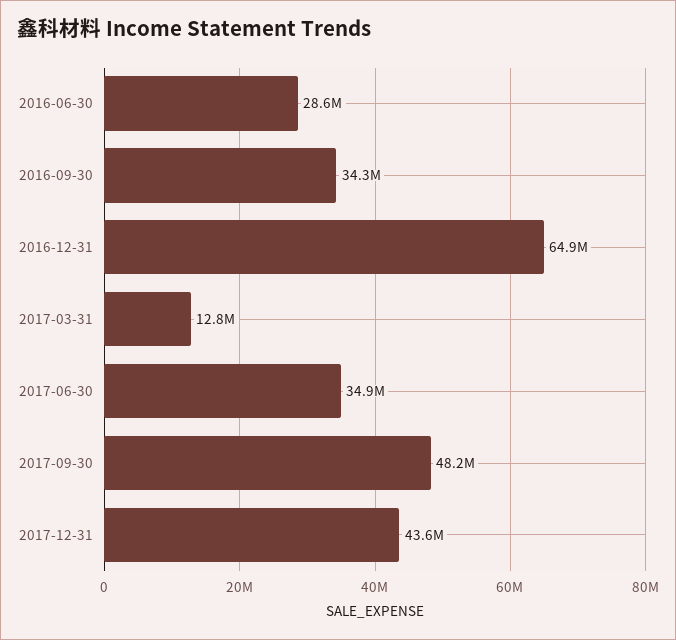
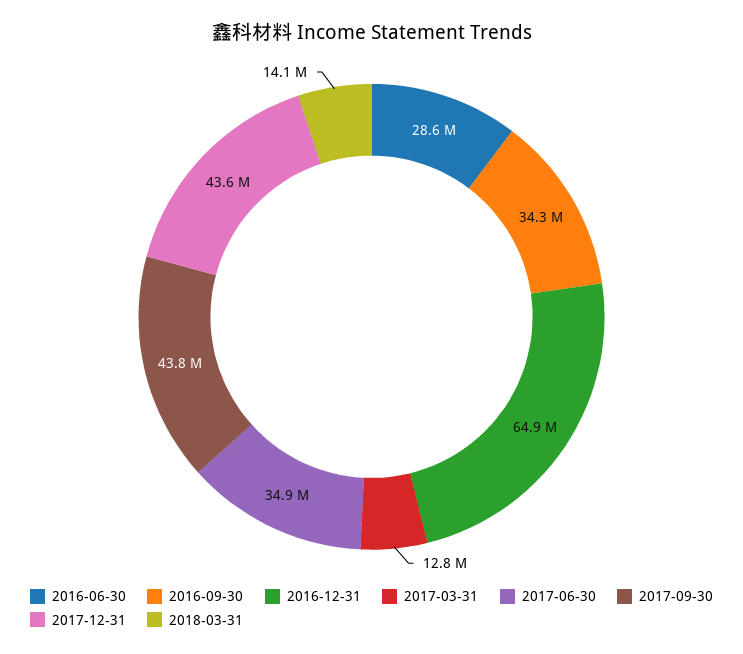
2017-09-30: 48200000 -> 43800000
2018-03-31: none -> 14100000

